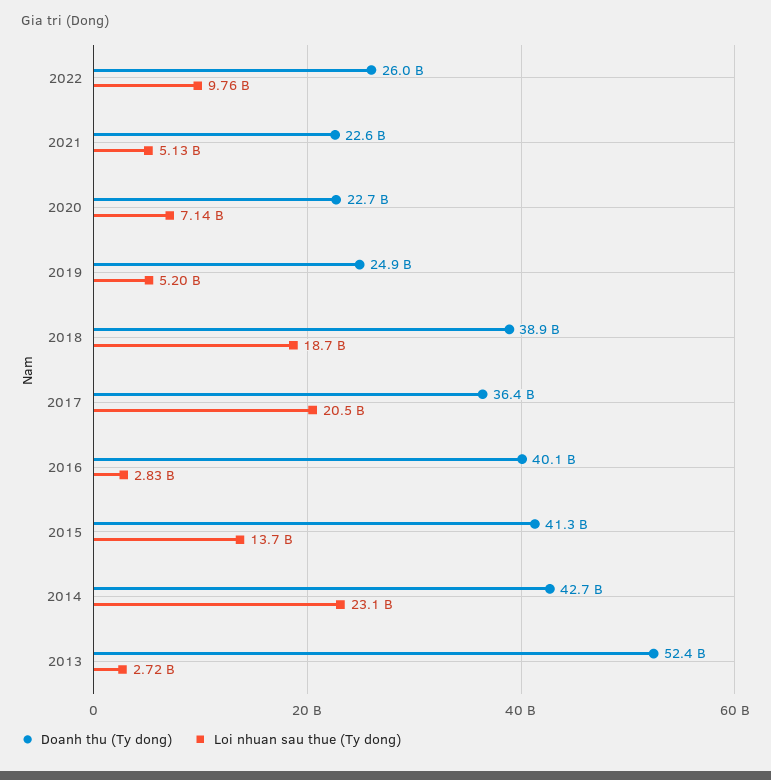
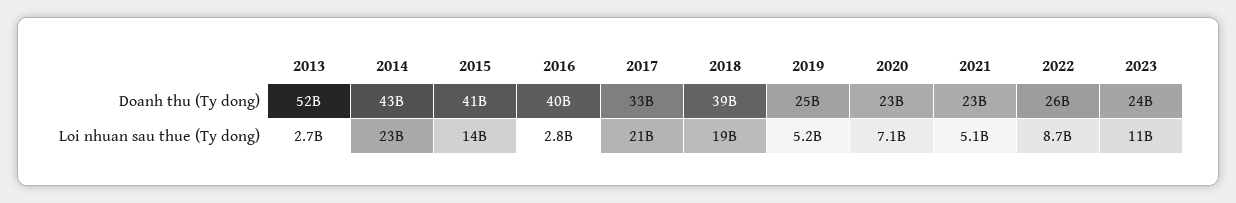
Loi nhuan sau thue (Ty dong), 2022: 9760000000 -> 8700000000
Doanh thu (Ty dong), 2017: 36400000000 -> 33000000000
Doanh thu (Ty dong), 2023: none -> 24000000000
Loi nhuan sau thue (Ty dong), 2023: none -> 11000000000

